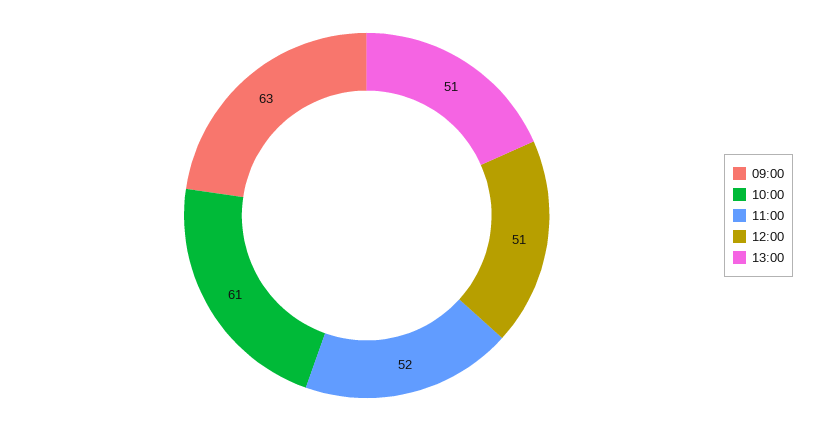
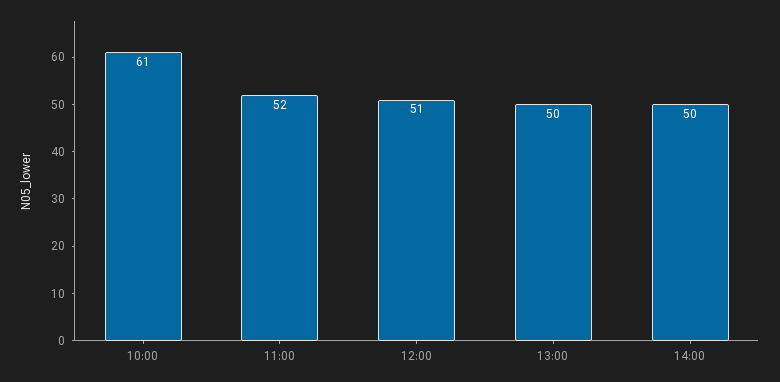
09:00: 63 -> none
13:00: 51 -> 50
14:00: none -> 50

